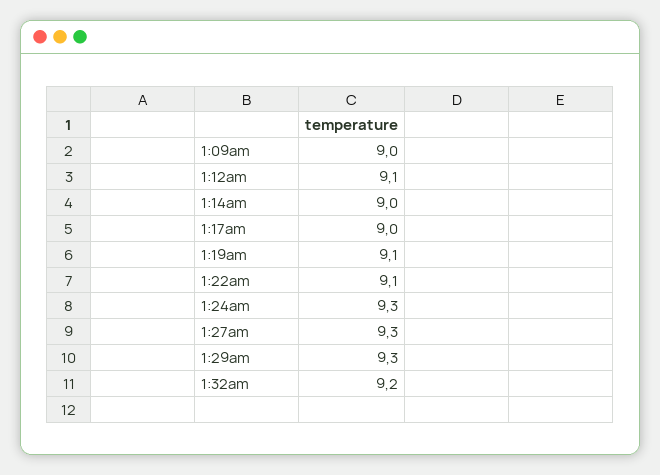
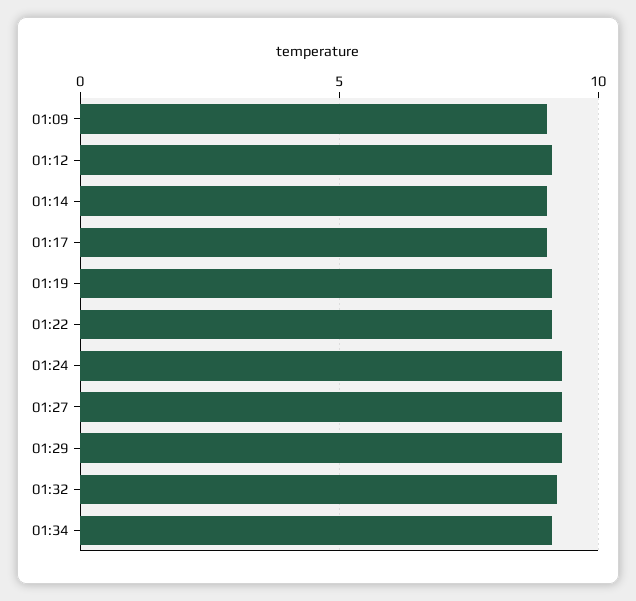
01:34: none -> 9

